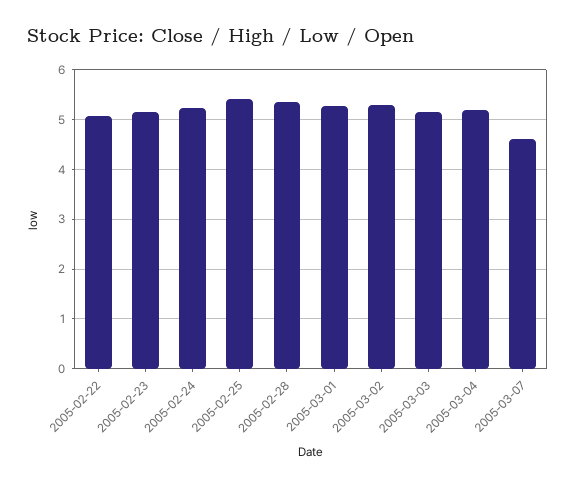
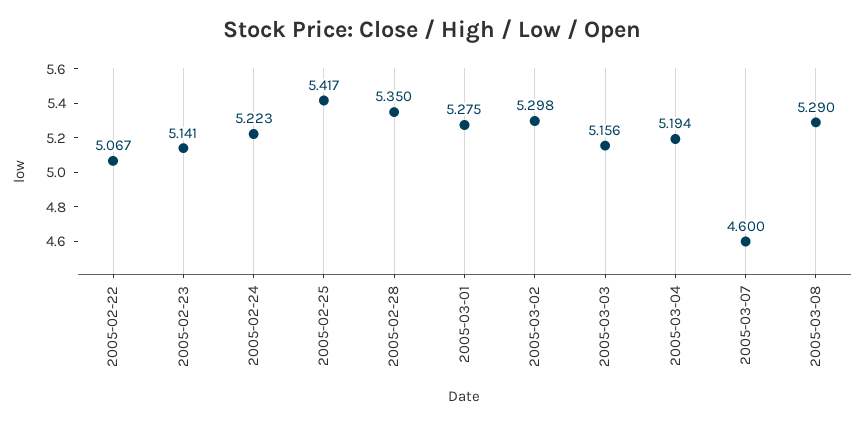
2005-03-08: none -> 5.29

